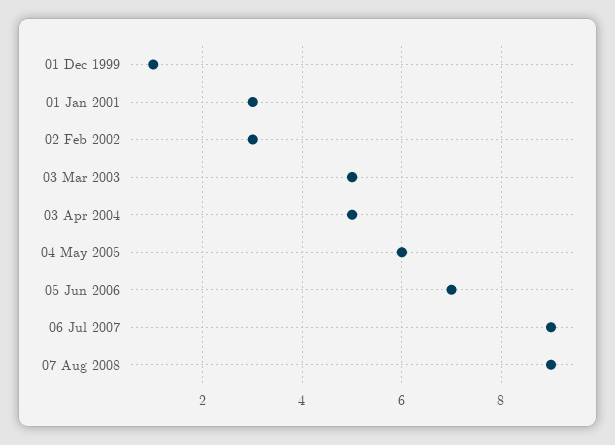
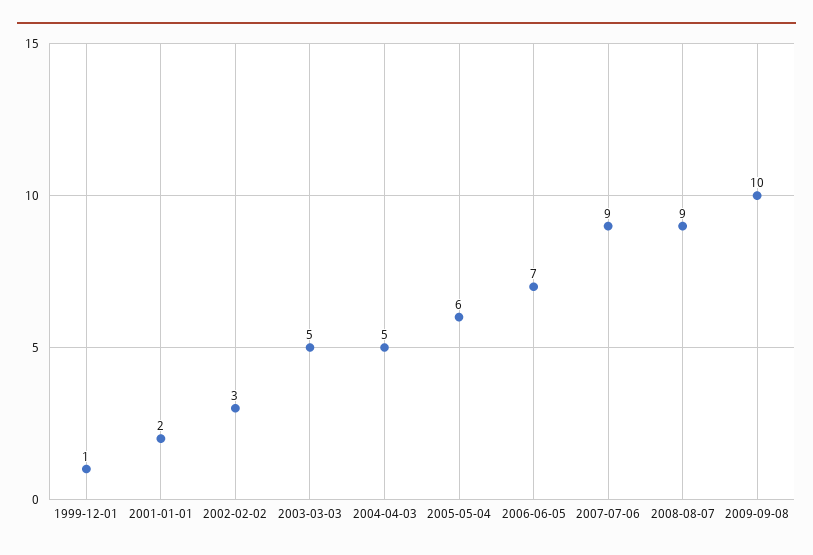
01 Jan 2001: 3 -> 2
2009-09-08: none -> 10

